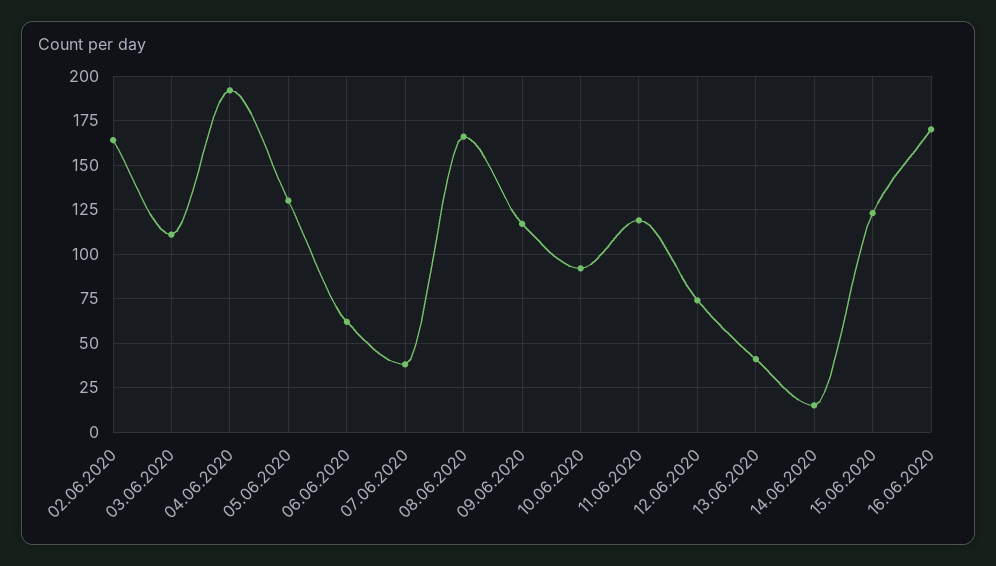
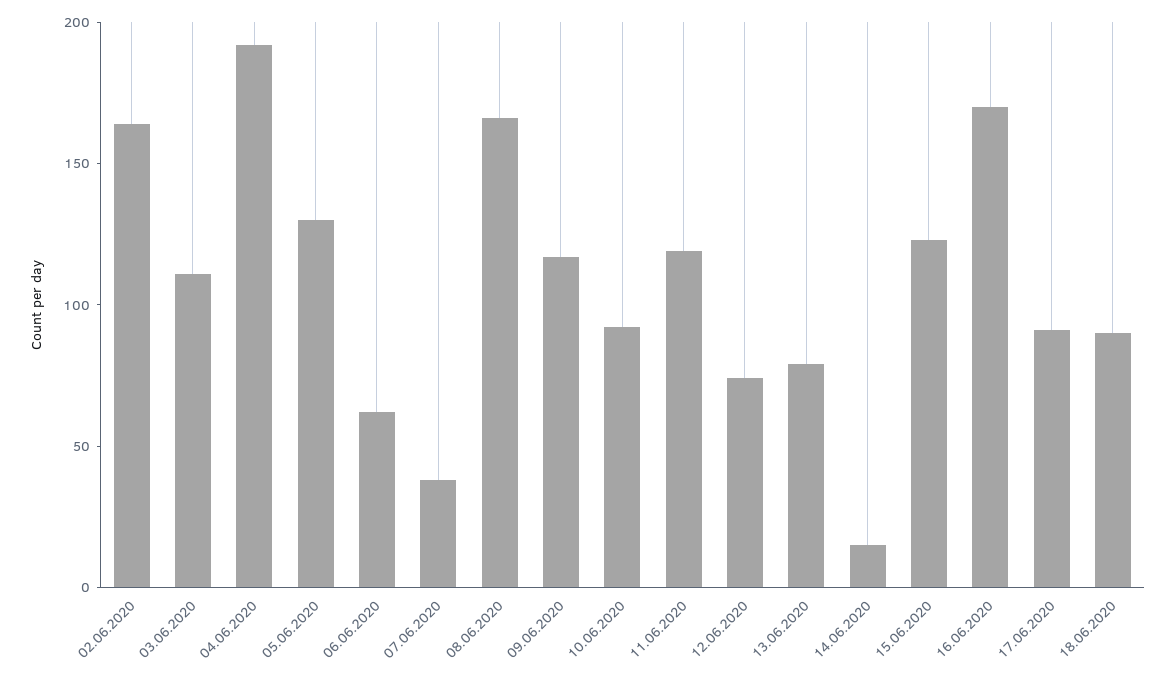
13.06.2020: 40 -> 80
17.06.2020: none -> 90
18.06.2020: none -> 90

